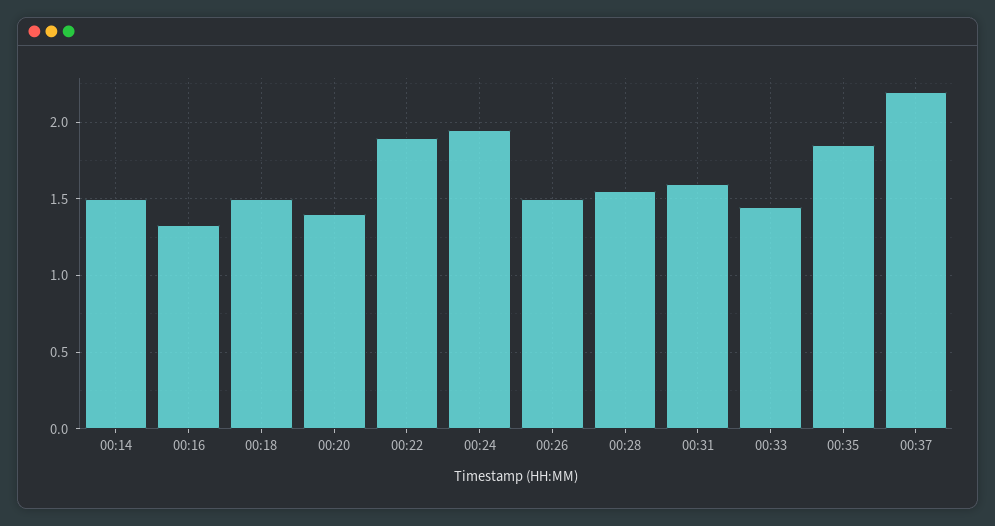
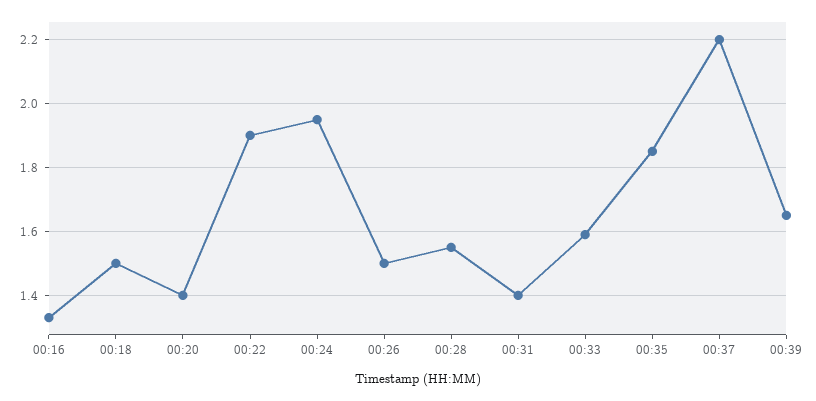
00:14: 1.5 -> none
00:31: 1.6 -> 1.4
00:33: 1.45 -> 1.6
00:39: none -> 1.65

